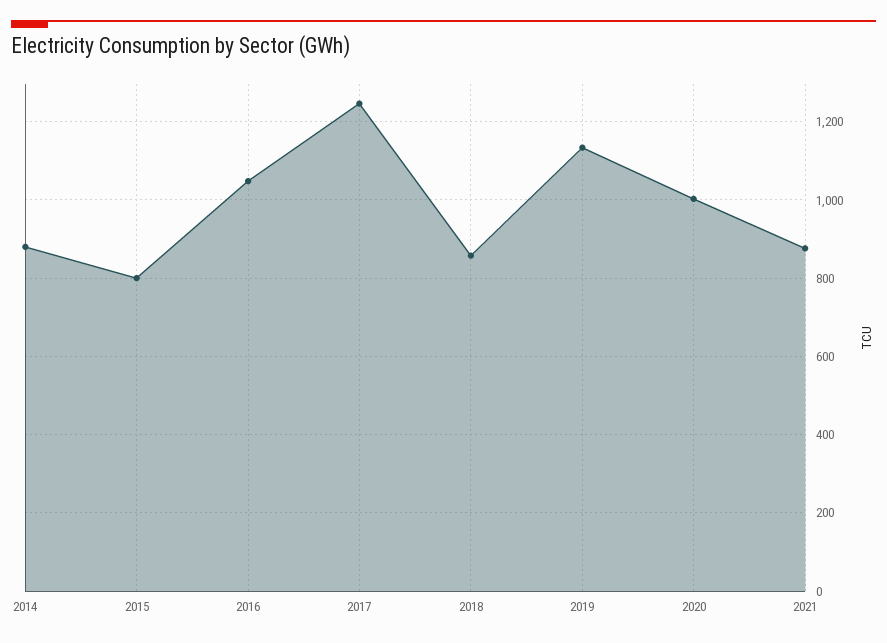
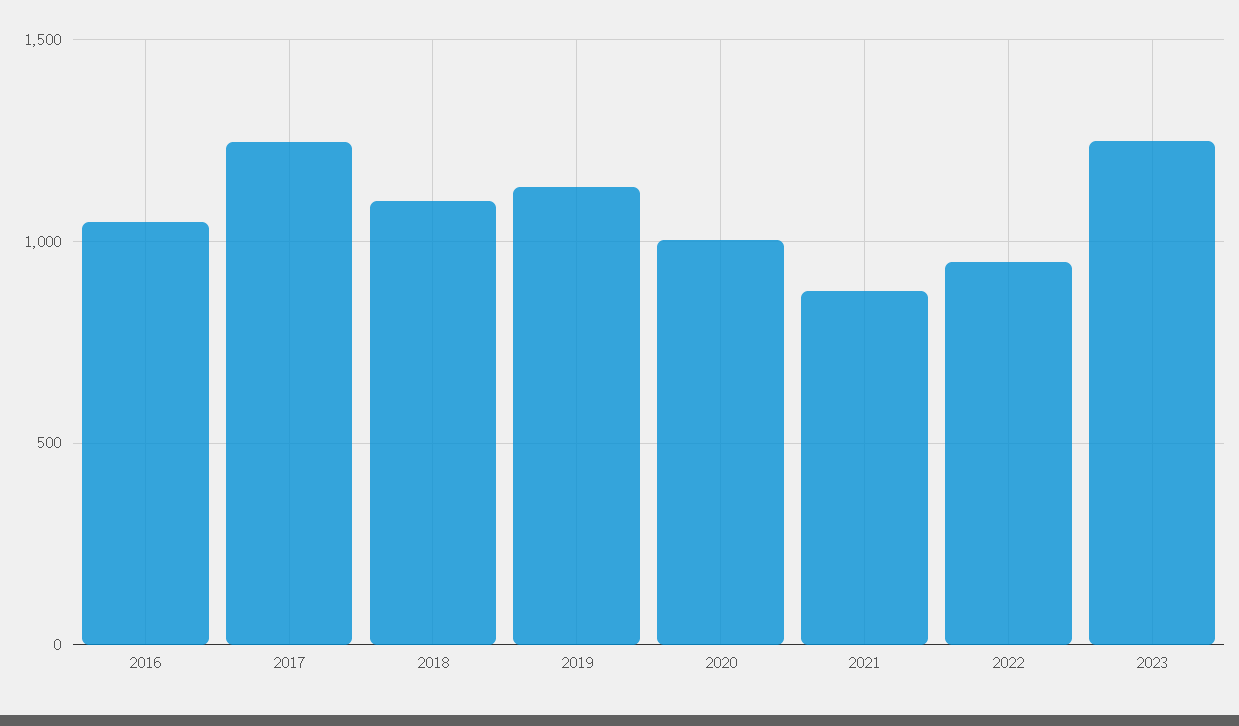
2014: 880 -> none
2015: 800 -> none
2018: 860 -> 1100
2022: none -> 950
2023: none -> 1250

